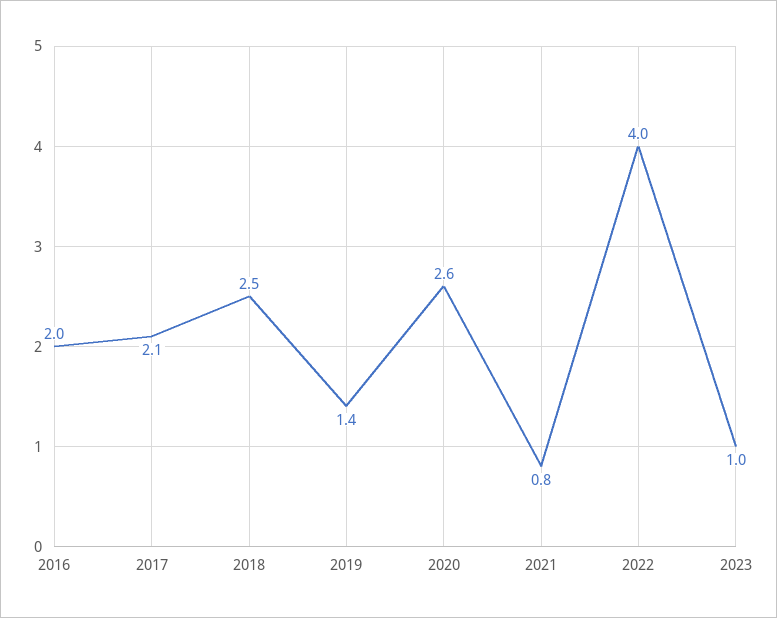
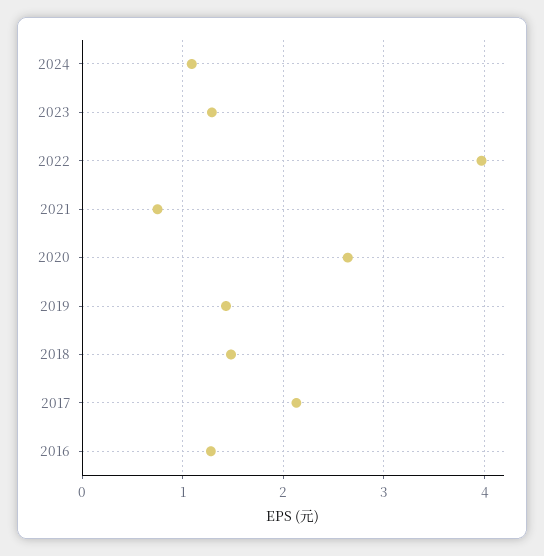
2016: 2 -> 1.3
2018: 2.5 -> 1.5
2023: 1 -> 1.3
2024: none -> 1.1

